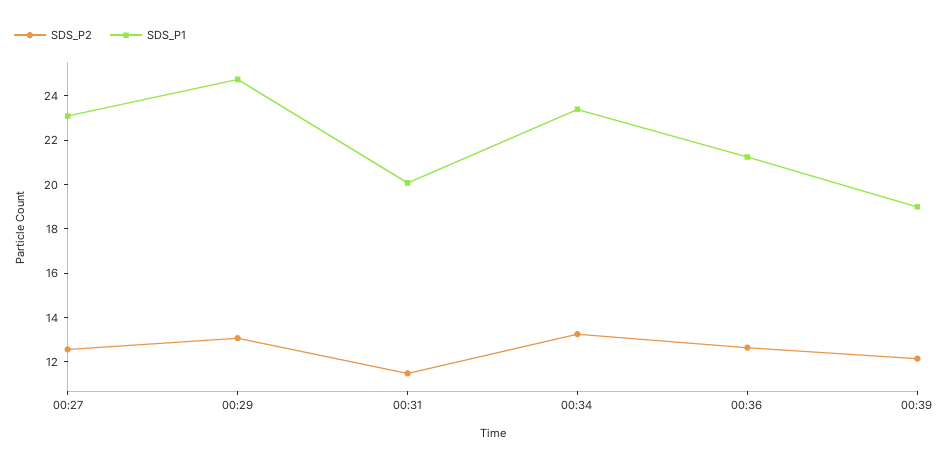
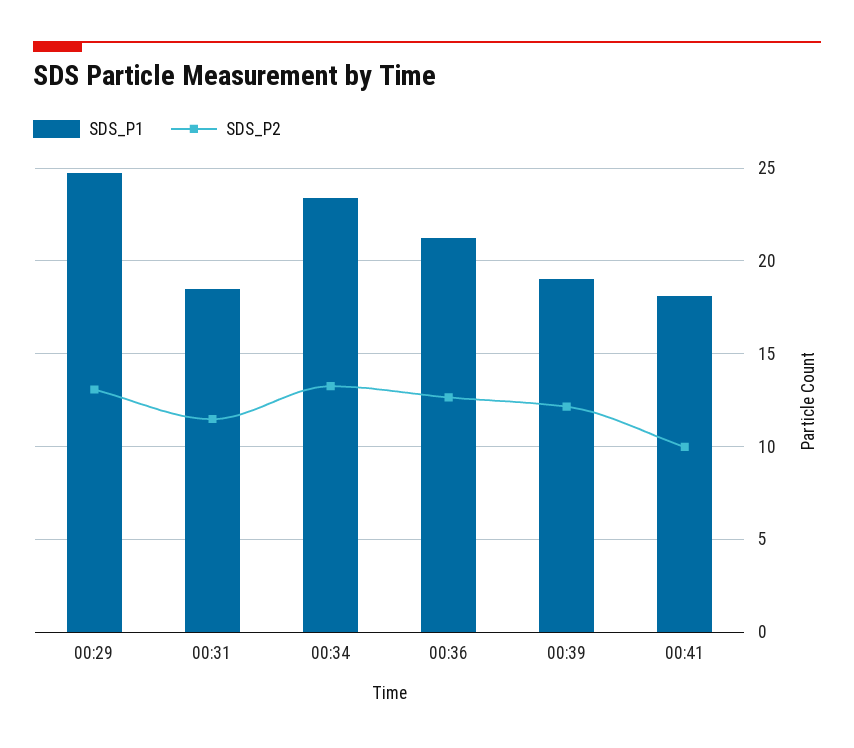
SDS_P2, 00:27: 12.5 -> none
SDS_P1, 00:27: 23 -> none
SDS_P1, 00:31: 20 -> 18.5
SDS_P1, 00:41: none -> 18
SDS_P2, 00:41: none -> 10

